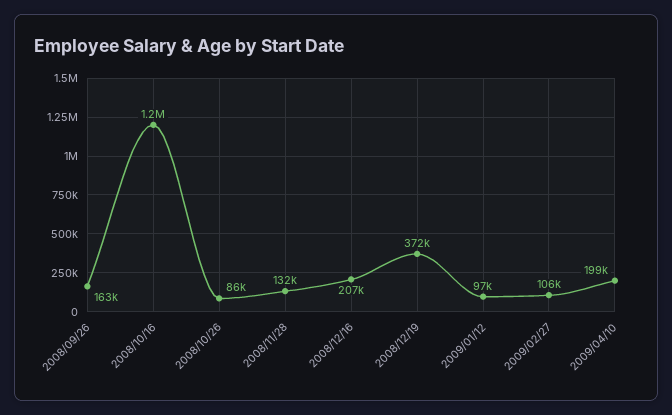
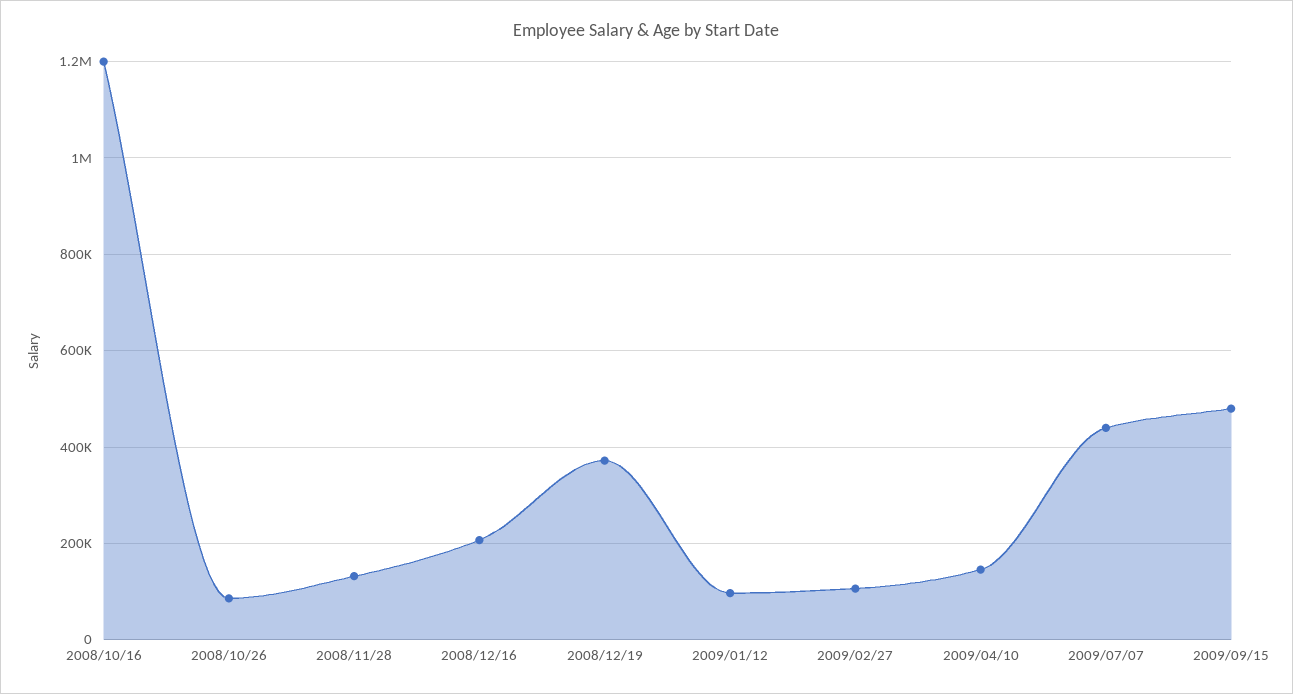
2008/09/26: 163000 -> none
2009/04/10: 199000 -> 140000
2009/07/07: none -> 440000
2009/09/15: none -> 480000

